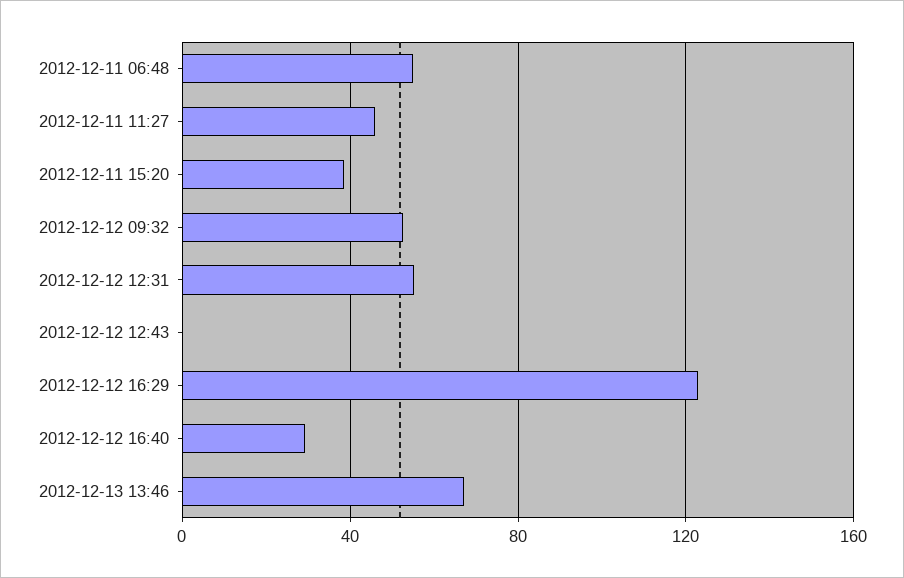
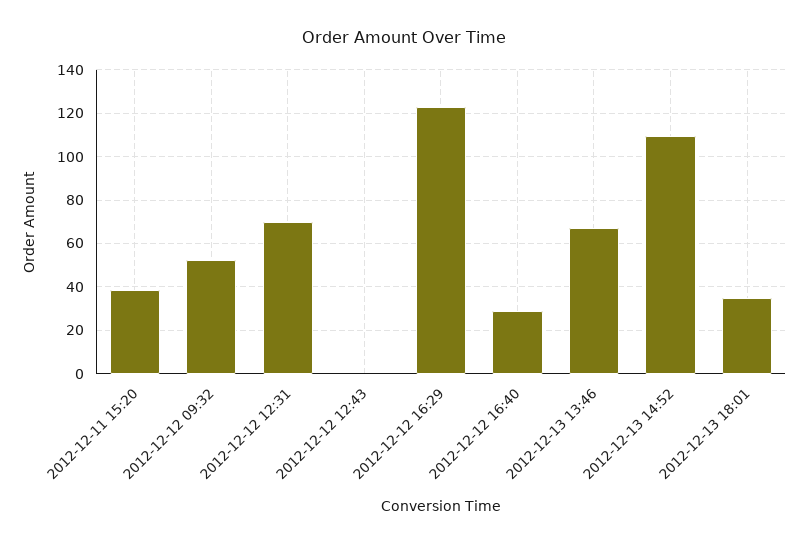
2012-12-11 06:48: 55 -> none
2012-12-11 11:27: 45 -> none
2012-12-12 12:31: 55 -> 70
2012-12-13 14:52: none -> 110
2012-12-13 18:01: none -> 35

